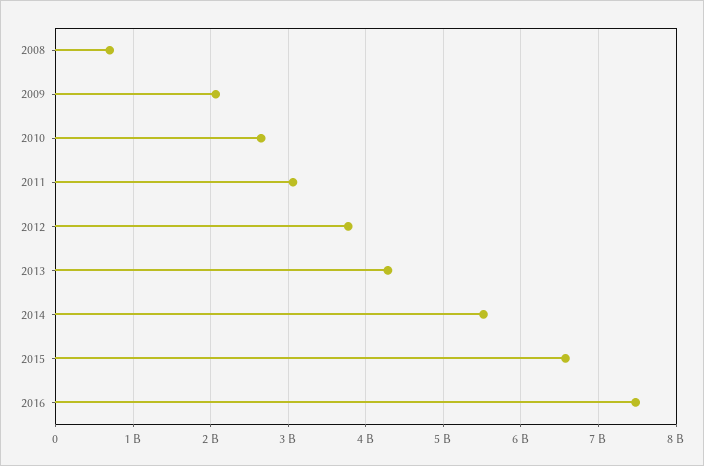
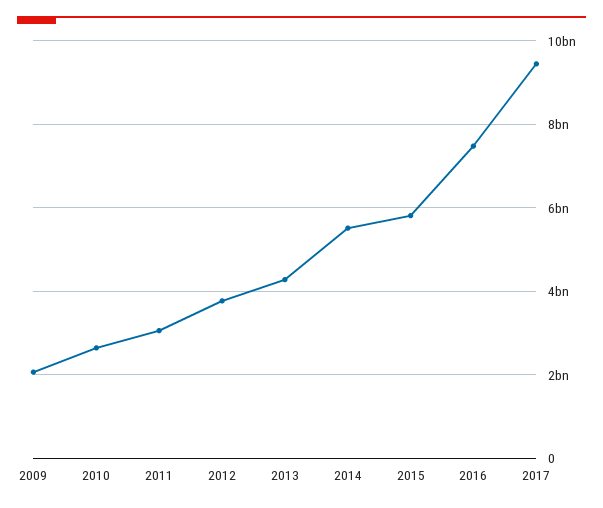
2008: 700000000 -> none
2015: 6600000000 -> 5800000000
2017: none -> 9400000000

